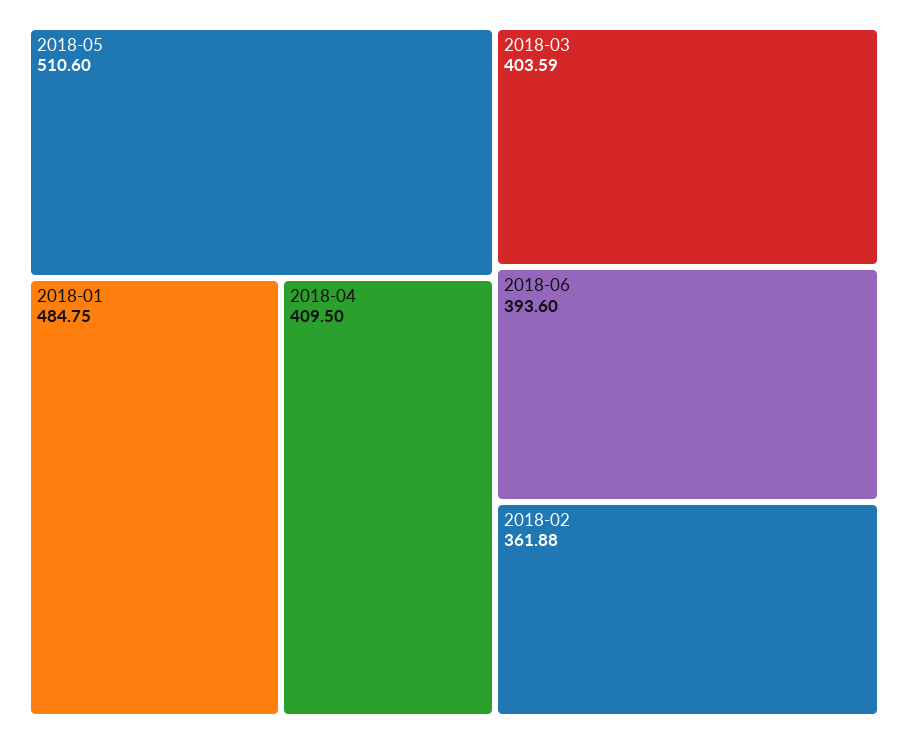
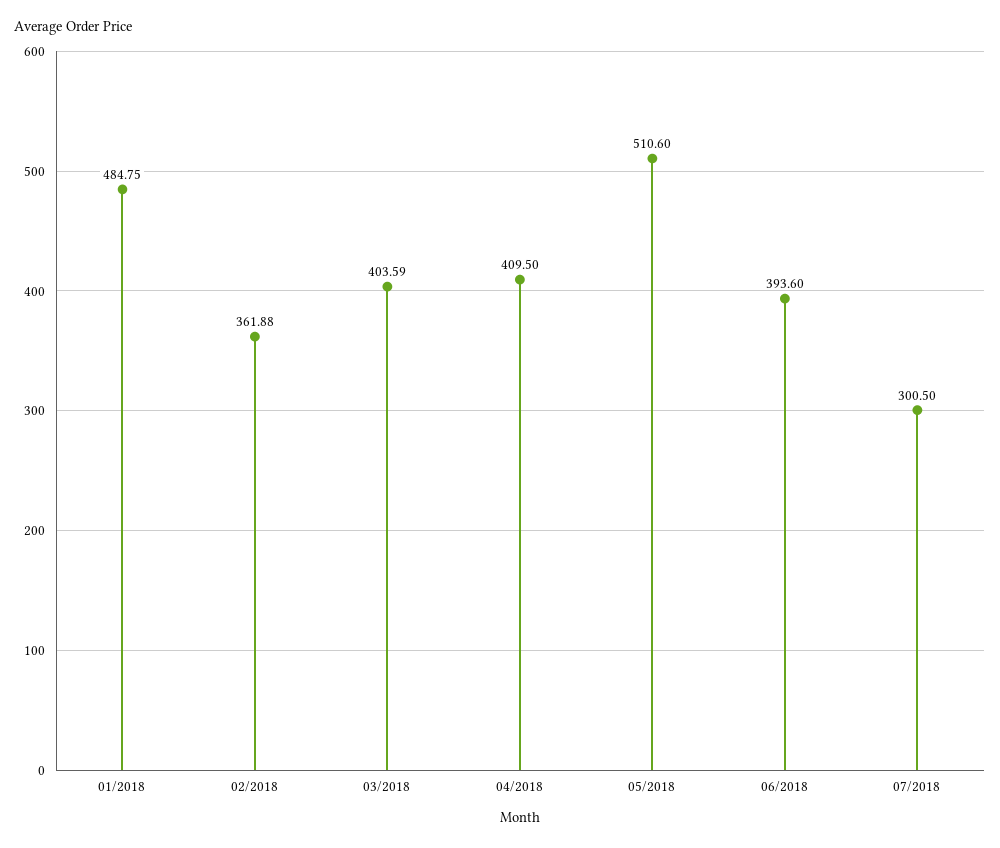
07/2018: none -> 300.5

